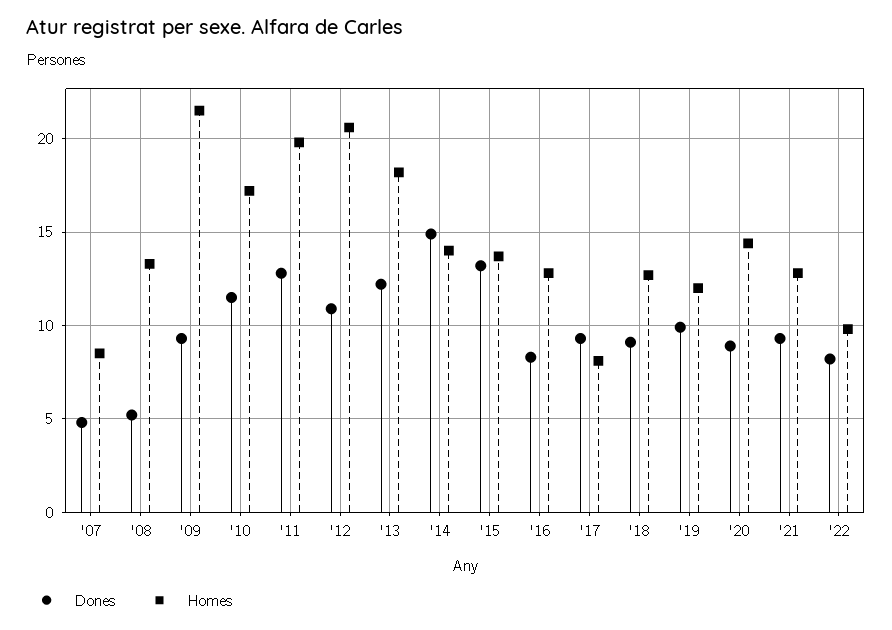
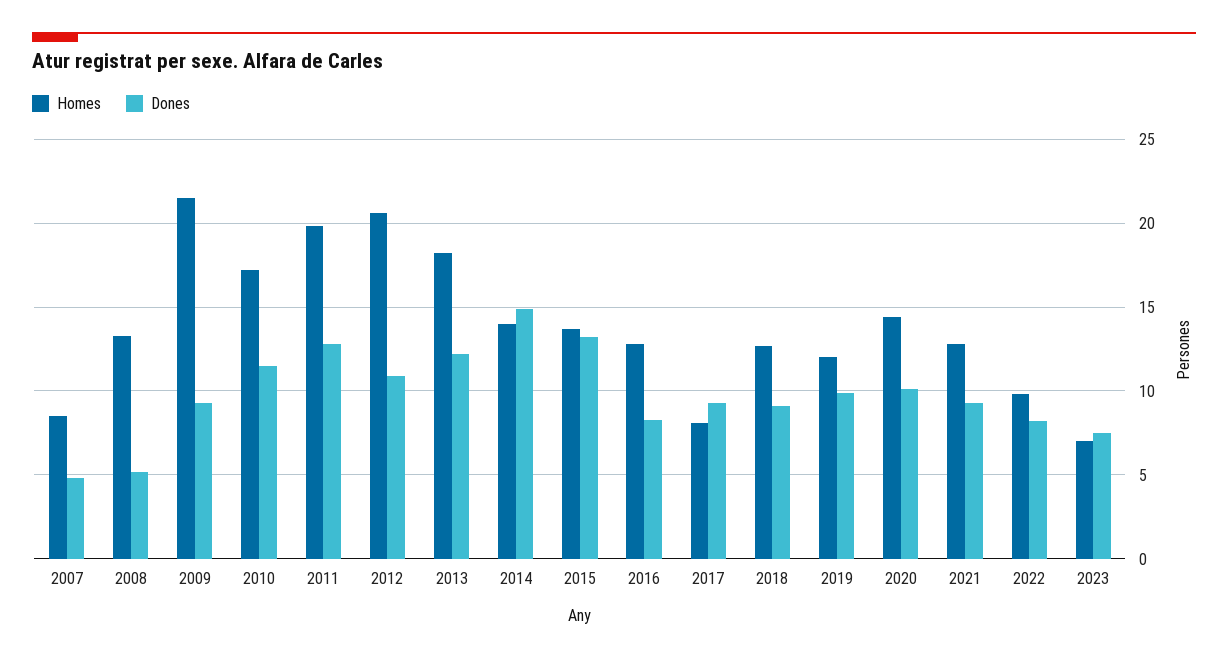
Dones, '20: 9 -> 10
Homes, 2023: none -> 7
Dones, 2023: none -> 7.5

